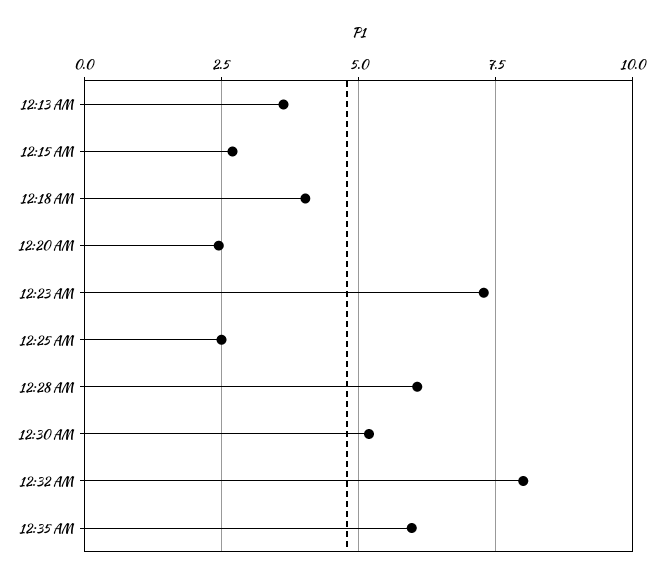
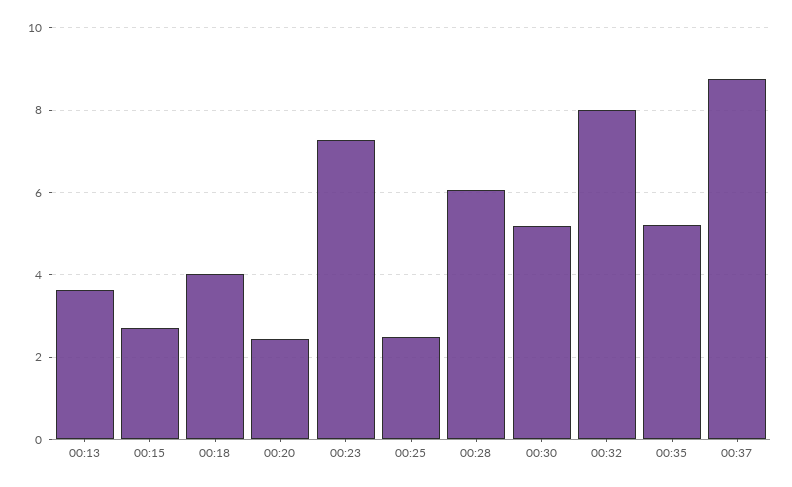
12:35 AM: 6 -> 5.2
00:37: none -> 8.8

